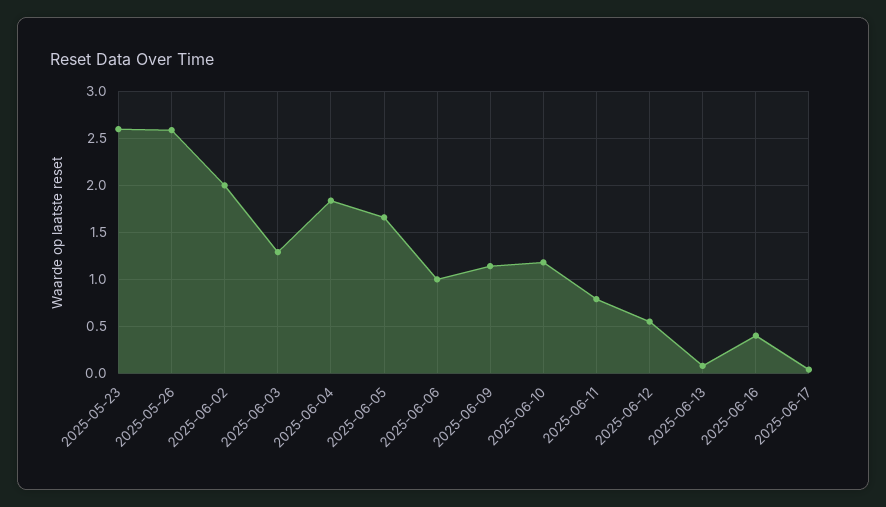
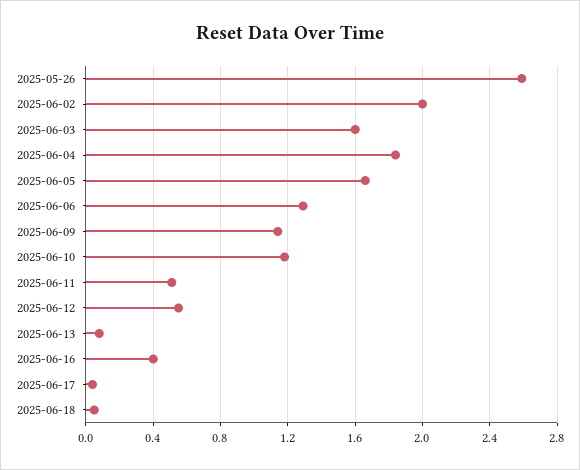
2025-05-23: 2.6 -> none
2025-06-03: 1.3 -> 1.6
2025-06-06: 1 -> 1.3
2025-06-11: 0.8 -> 0.5
2025-06-18: none -> 0.05

